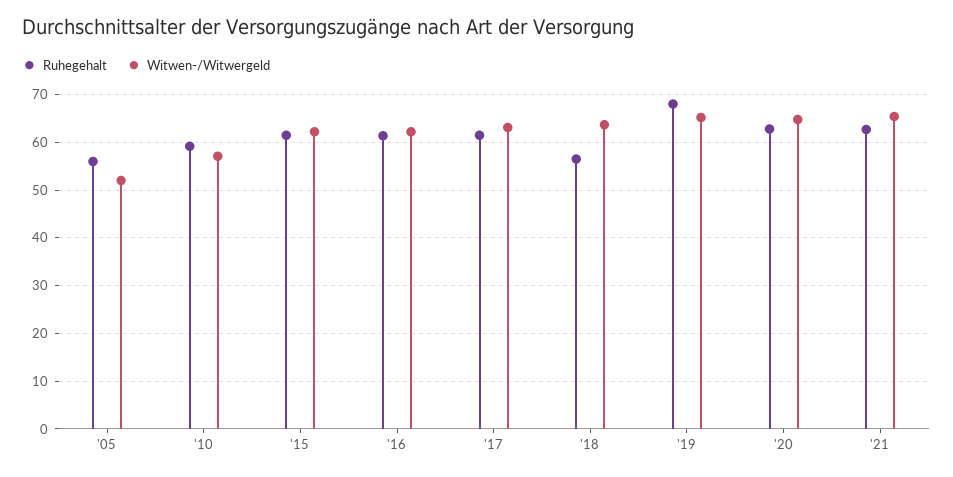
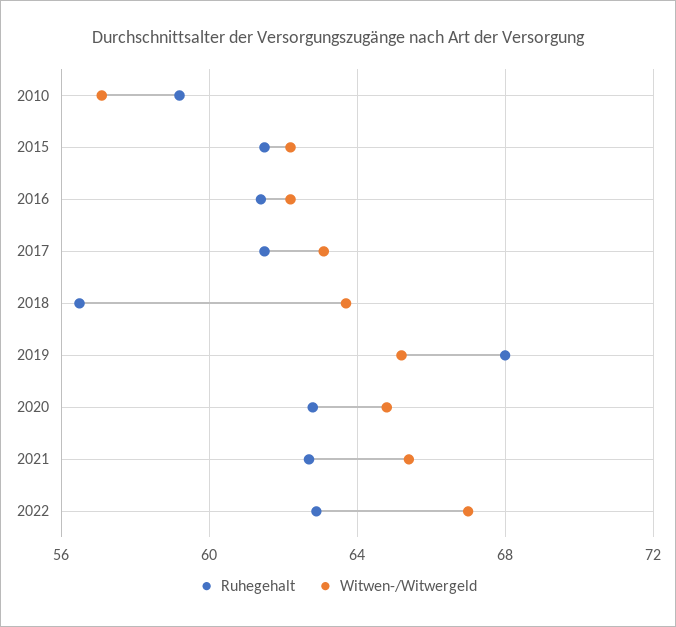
Ruhegehalt, '05: 56 -> none
Witwen-/Witwergeld, '05: 52 -> none
Ruhegehalt, 2022: none -> 63
Witwen-/Witwergeld, 2022: none -> 67

